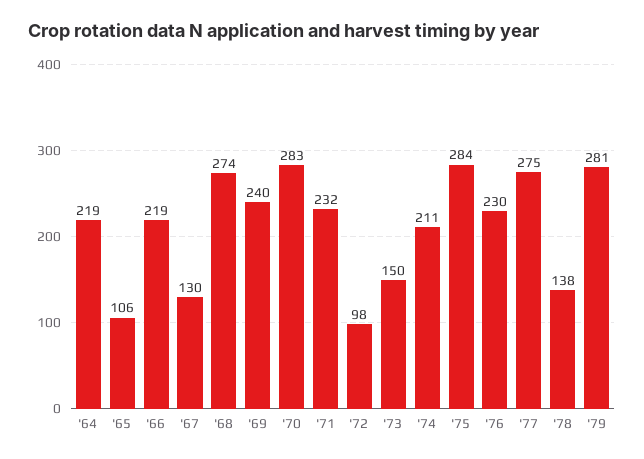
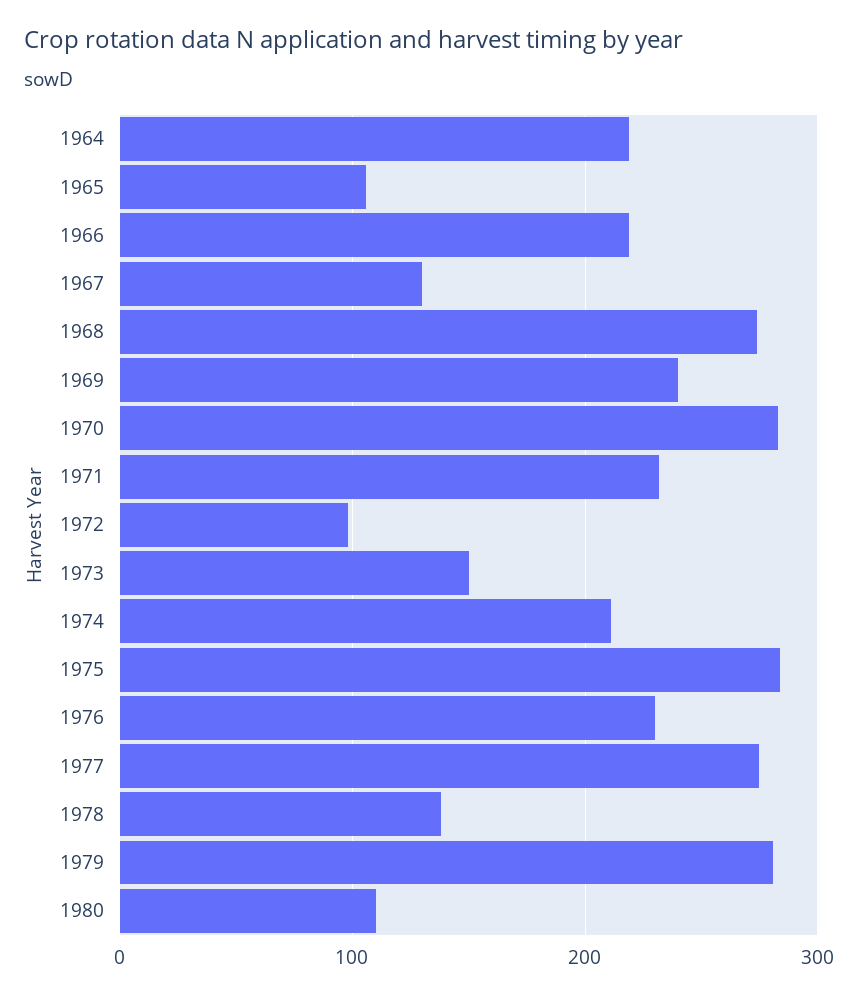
1980: none -> 110

